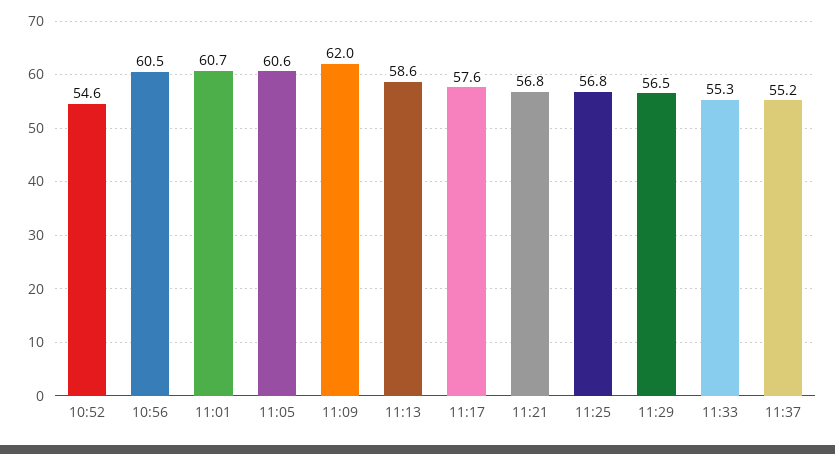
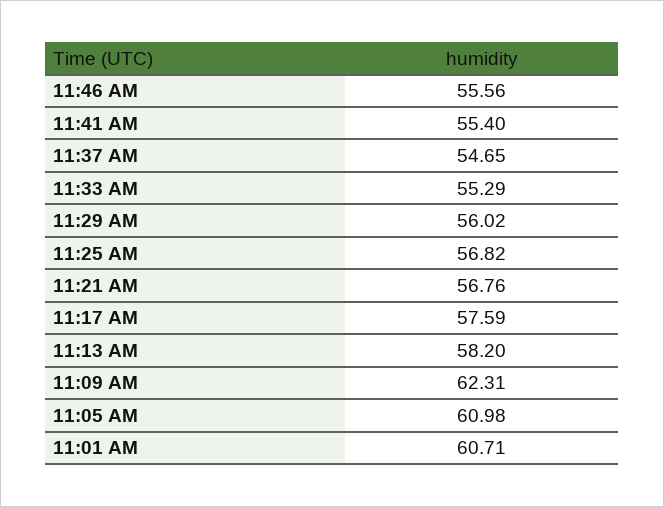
10:52: 54.6 -> none
10:56: 60.5 -> none
11:05: 60.6 -> 60.98
11:09: 62 -> 62.31
11:13: 58.6 -> 58.2
11:29: 56.5 -> 56.02
11:37: 55.2 -> 54.65
11:46 AM: none -> 55.56
11:41 AM: none -> 55.4

